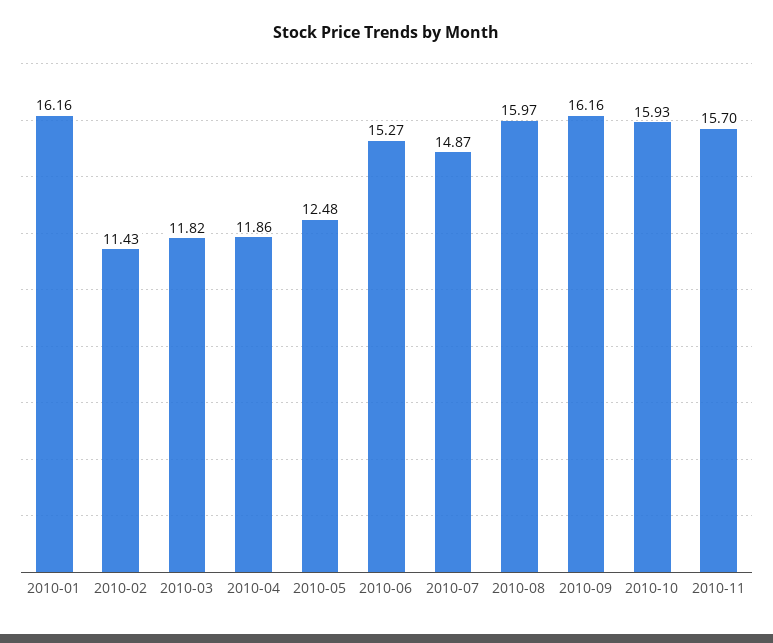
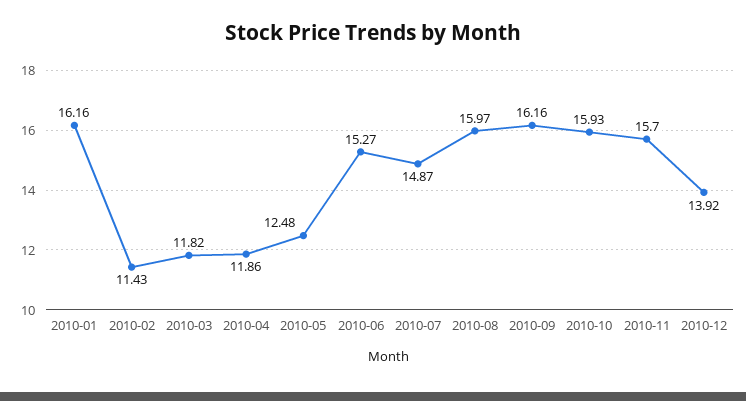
2010-12: none -> 13.92

